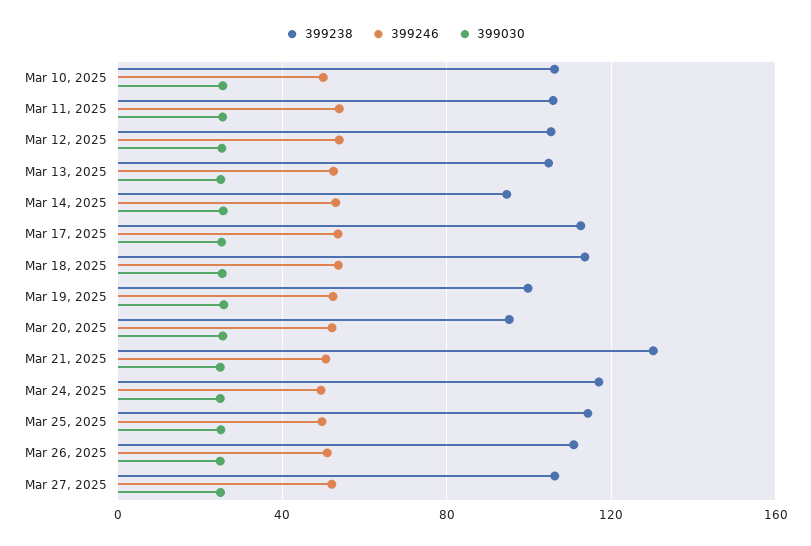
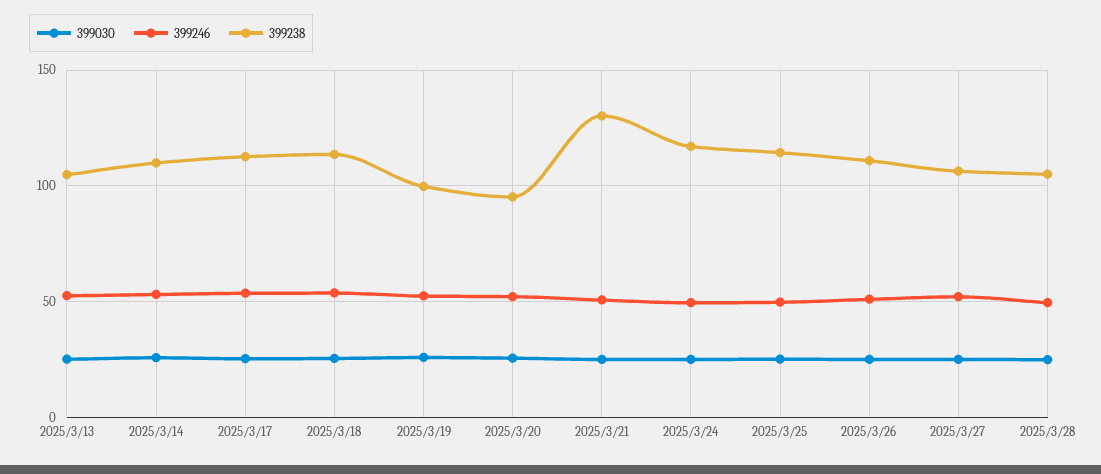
399238, Mar 10, 2025: 105 -> none
399246, Mar 10, 2025: 50 -> none
399030, Mar 10, 2025: 25 -> none
399238, Mar 11, 2025: 105 -> none
399246, Mar 11, 2025: 55 -> none
399030, Mar 11, 2025: 25 -> none
399238, Mar 12, 2025: 105 -> none
399246, Mar 12, 2025: 55 -> none
399030, Mar 12, 2025: 25 -> none
399238, Mar 14, 2025: 95 -> 110
399030, 2025/3/28: none -> 25
399246, 2025/3/28: none -> 50
399238, 2025/3/28: none -> 105

